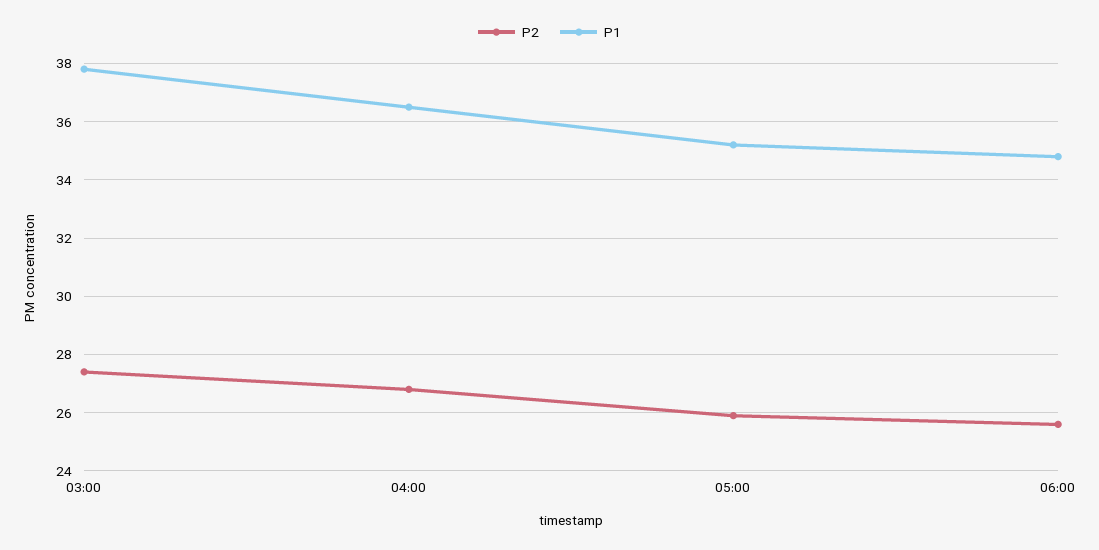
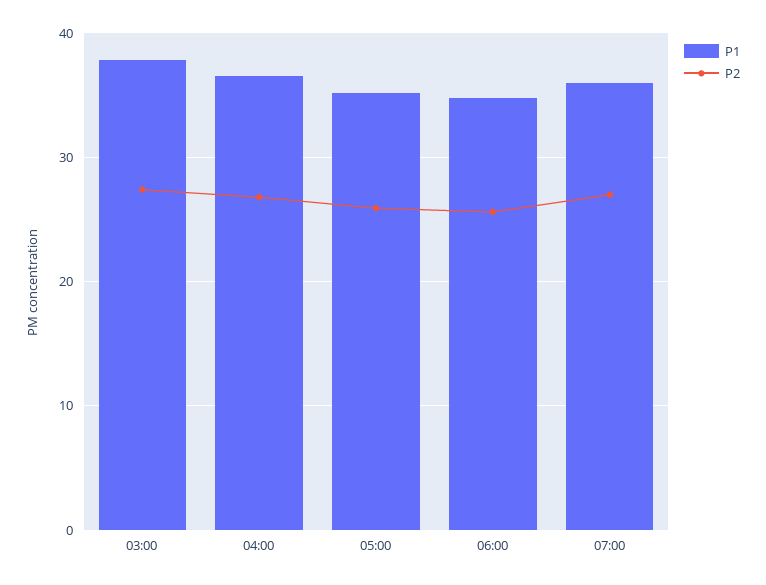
P1, 07:00: none -> 36
P2, 07:00: none -> 27

